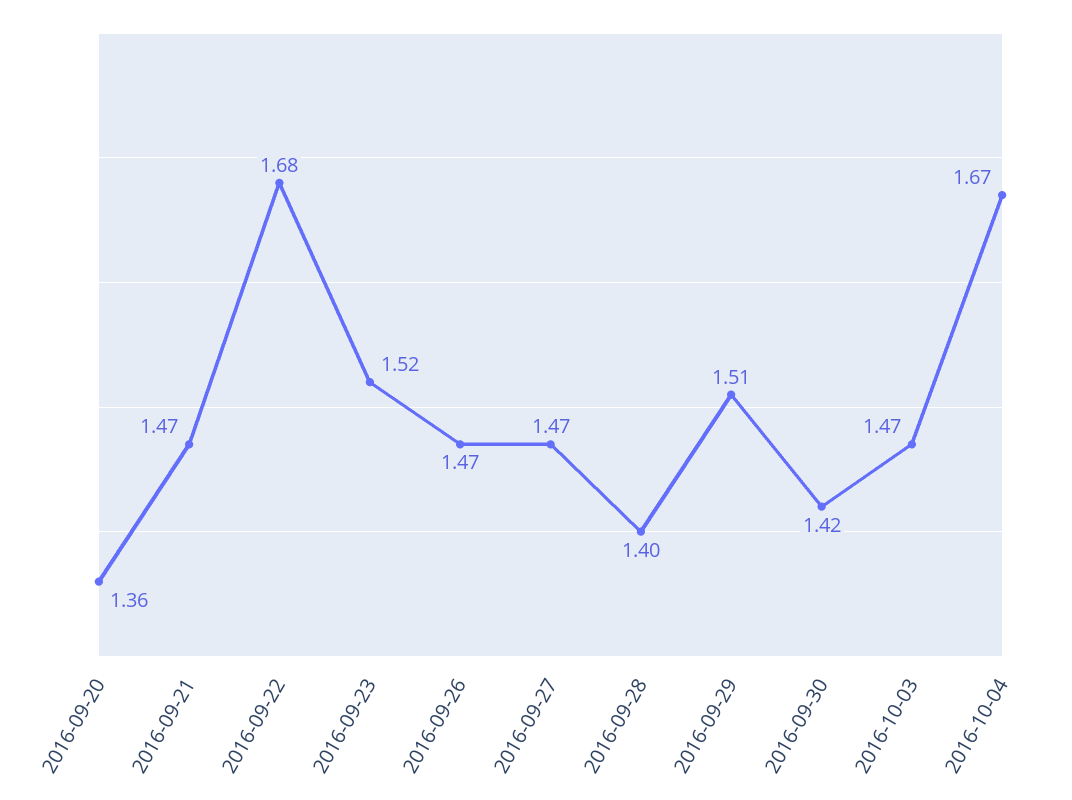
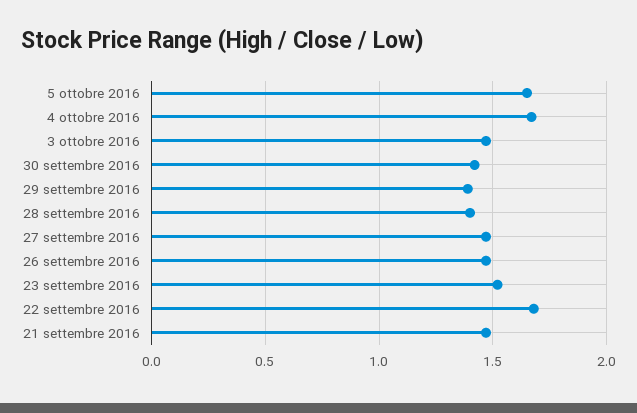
2016-09-20: 1.36 -> none
2016-09-29: 1.51 -> 1.4
5 ottobre 2016: none -> 1.65

